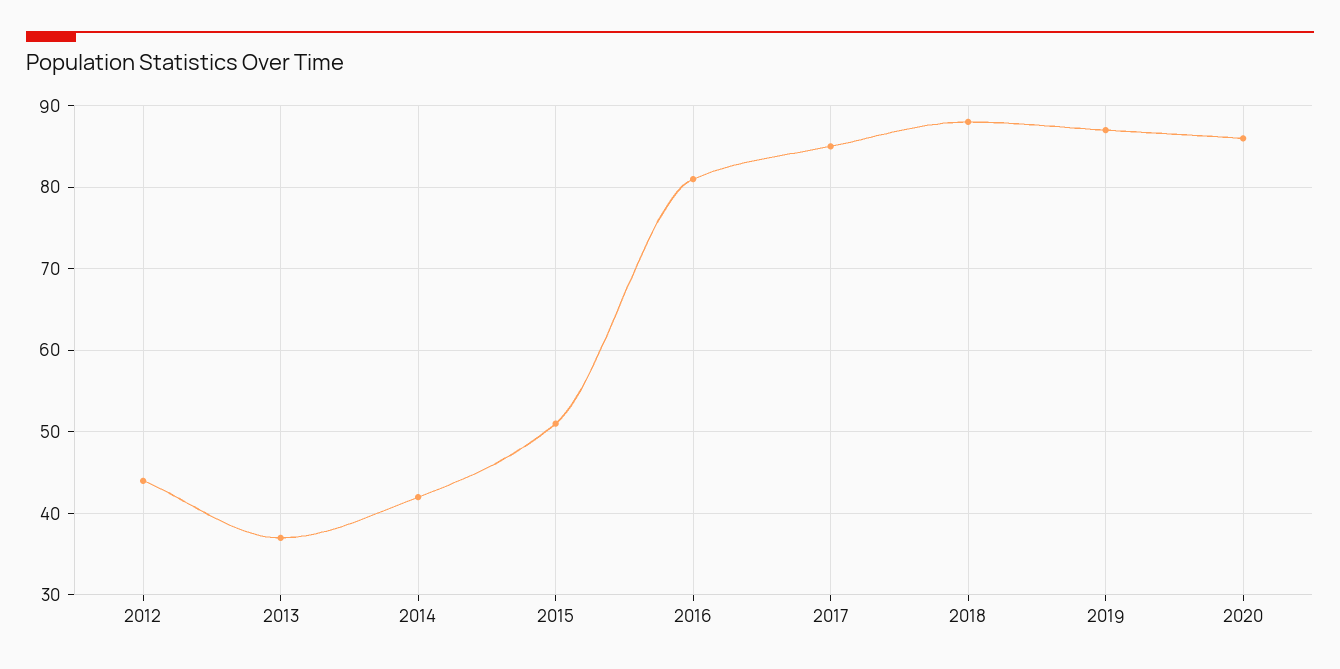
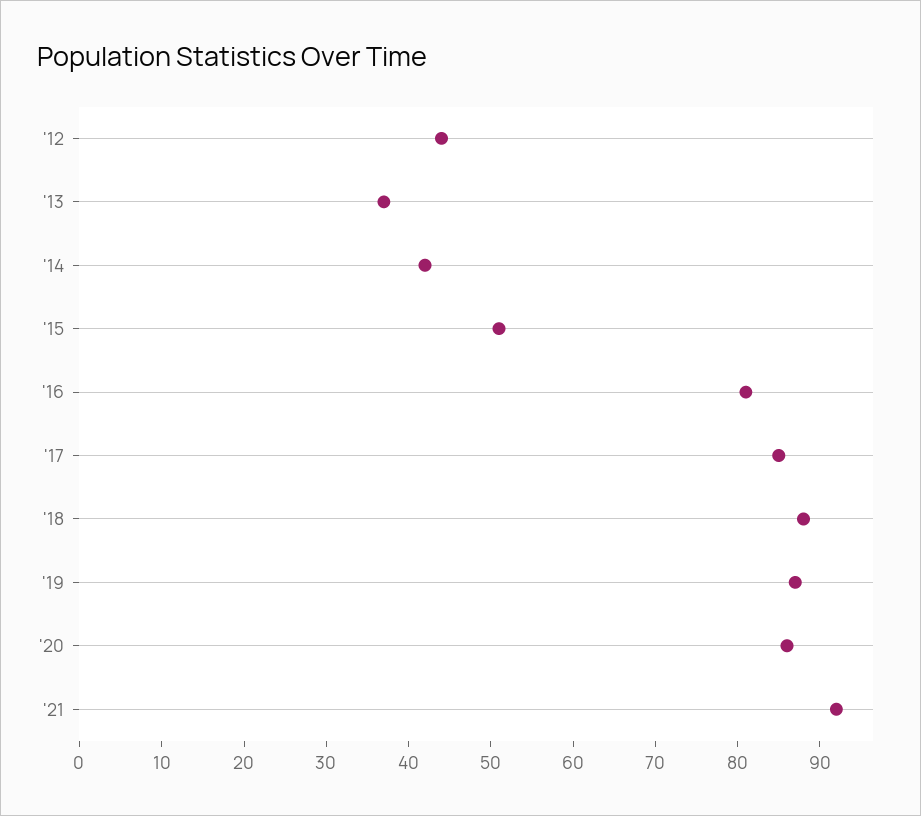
'21: none -> 92

